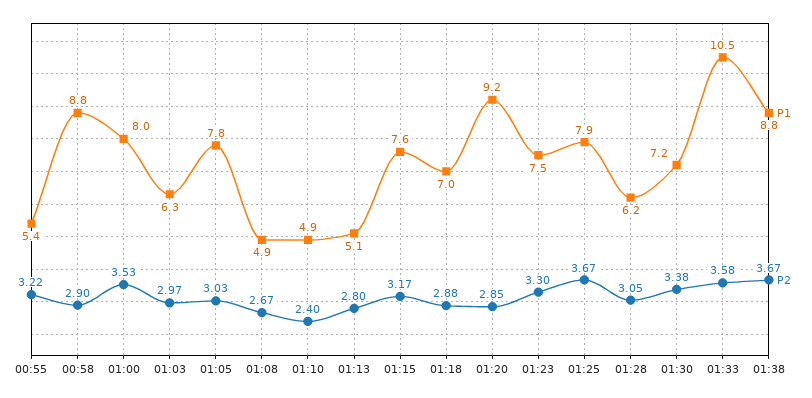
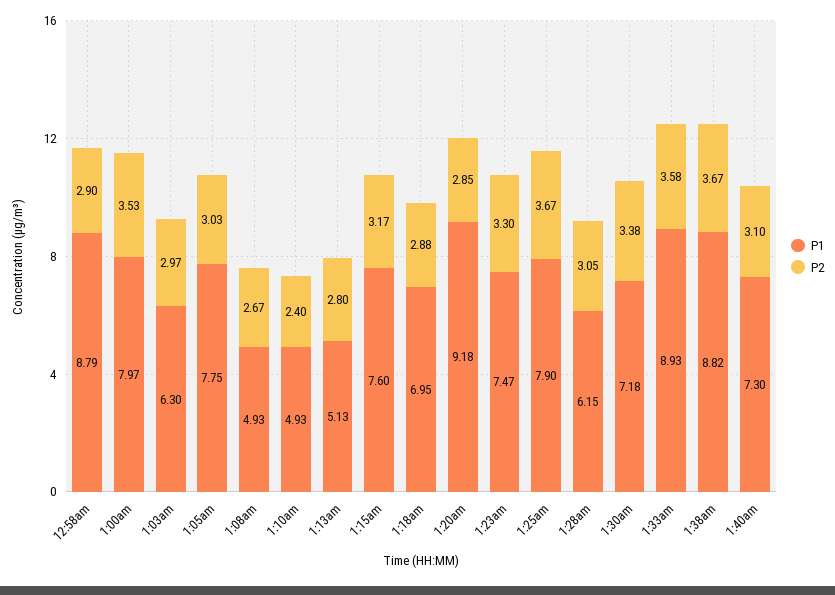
P1, 00:55: 5.4 -> none
P2, 00:55: 3.22 -> none
P1, 01:33: 10.5 -> 8.93
P1, 1:40am: none -> 7.3
P2, 1:40am: none -> 3.1

